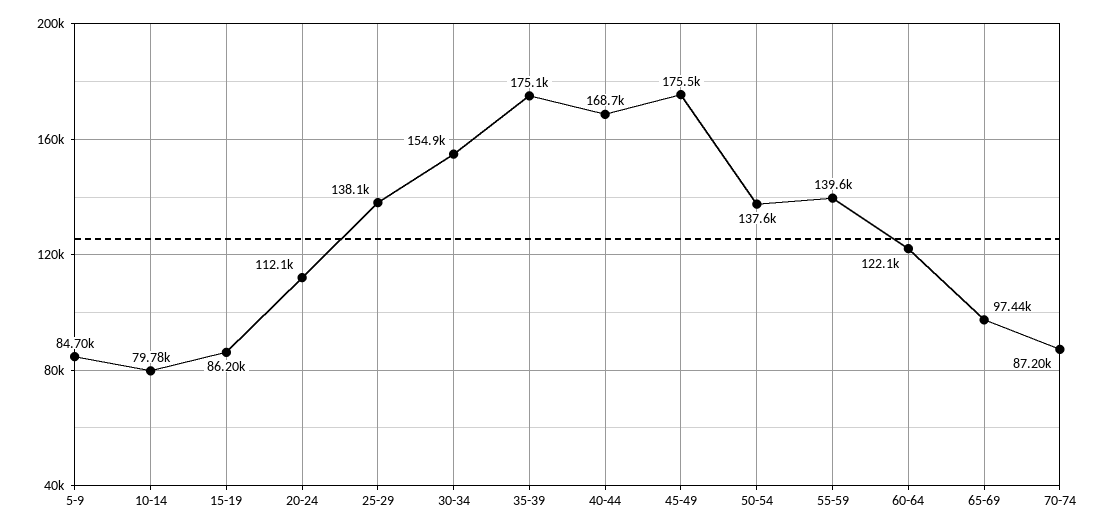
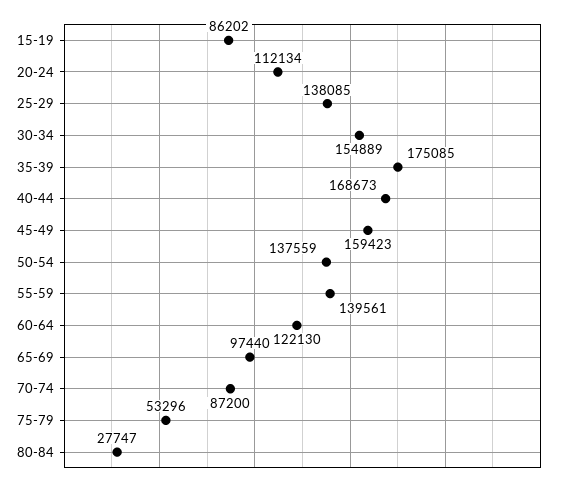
5-9: 84700 -> none
10-14: 79780 -> none
45-49: 175500 -> 159423
75-79: none -> 53296
80-84: none -> 27747

